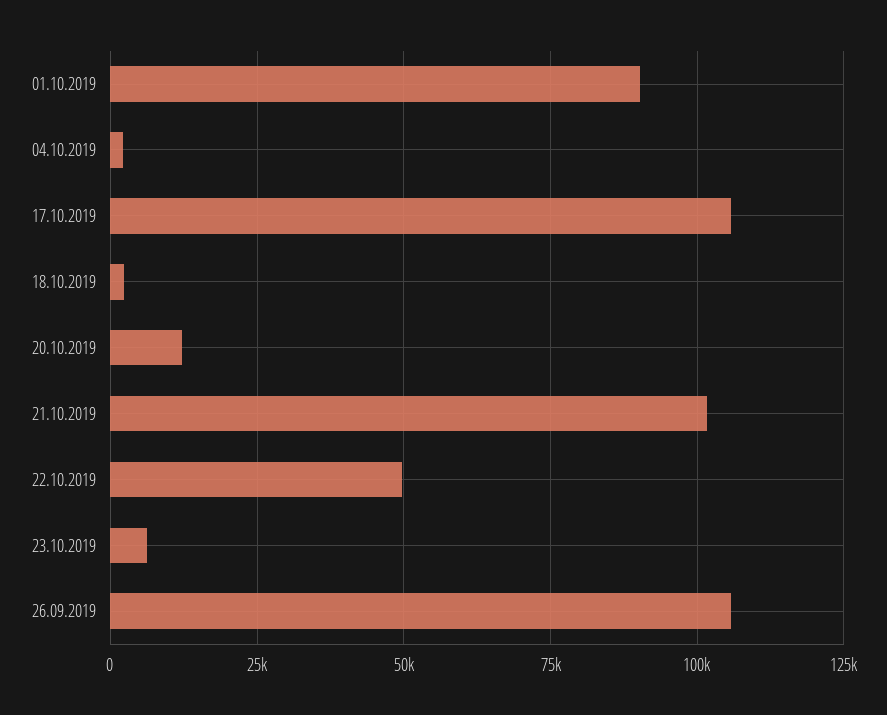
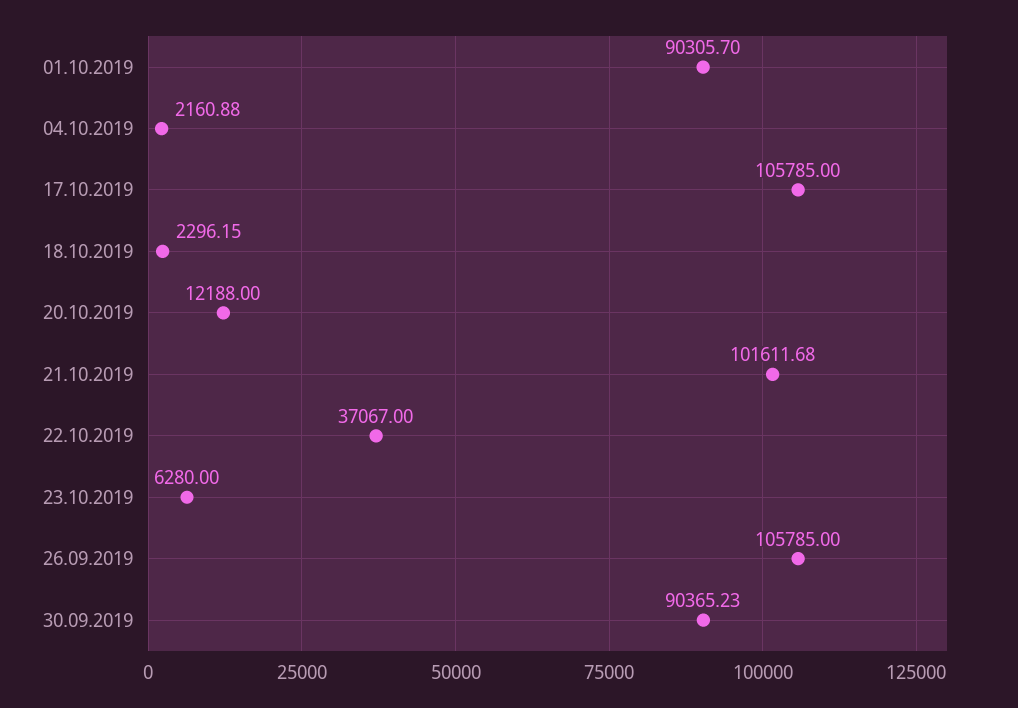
22.10.2019: 50000 -> 37067
30.09.2019: none -> 90365.23

